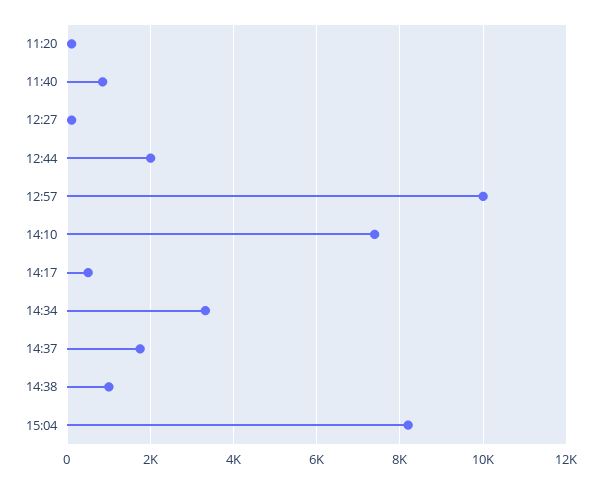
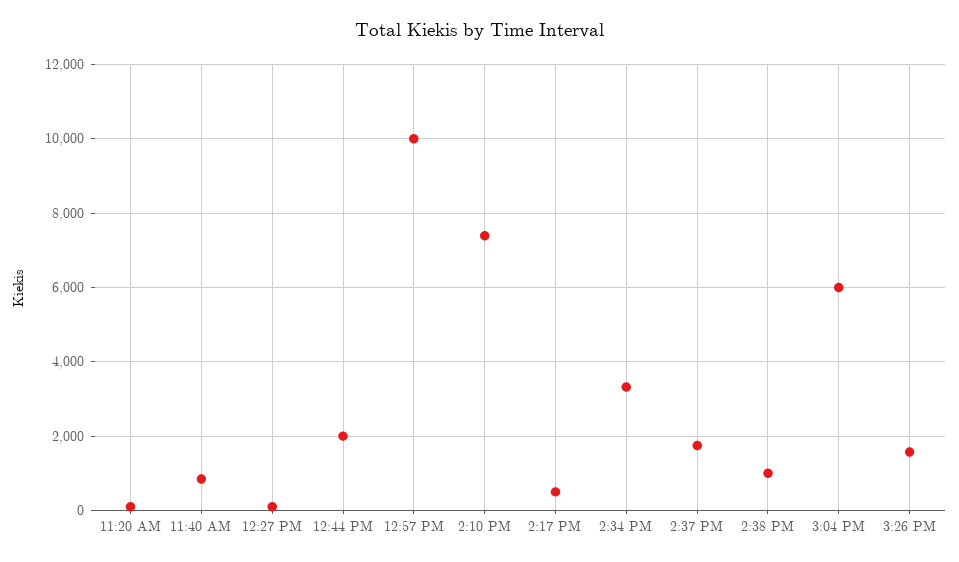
15:04: 8200 -> 6000
3:26 PM: none -> 1600

